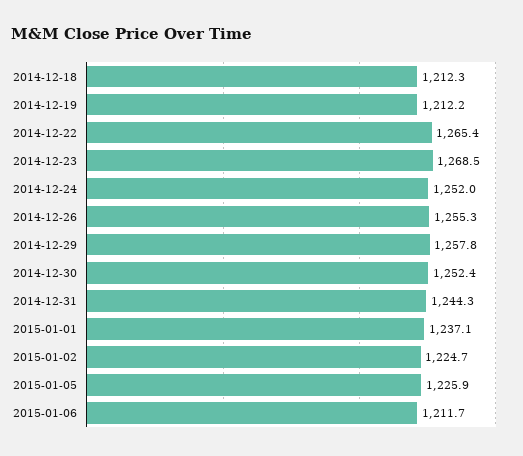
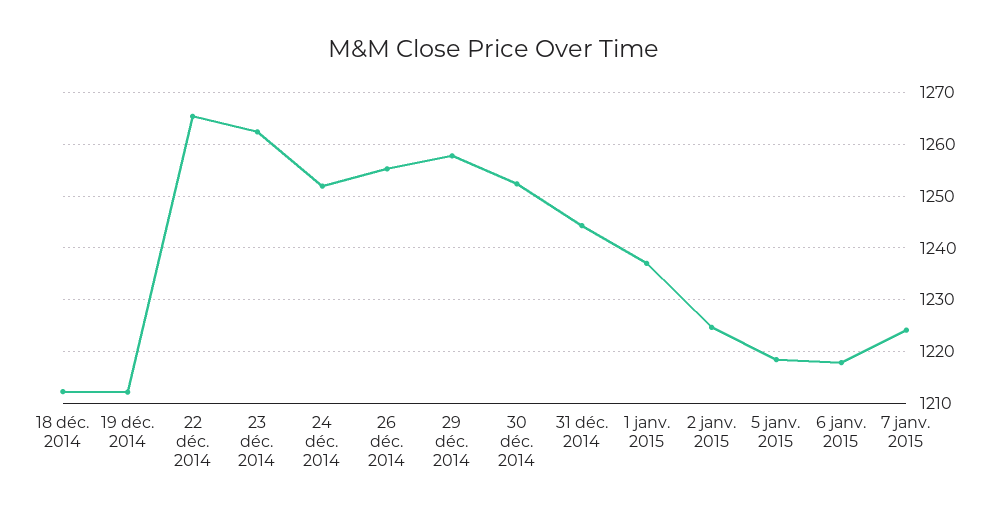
2014-12-23: 1268.5 -> 1262
2015-01-05: 1225.9 -> 1218
2015-01-06: 1211.7 -> 1218
7 janv. 2015: none -> 1224

